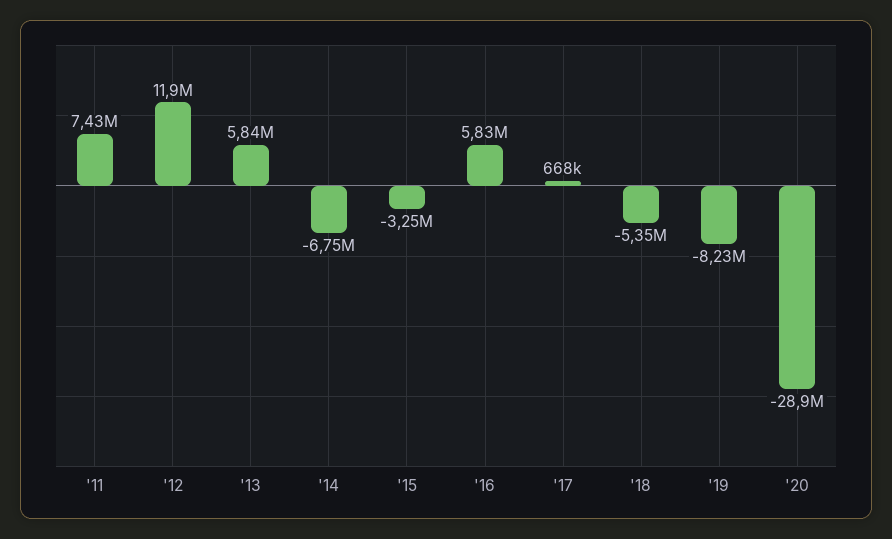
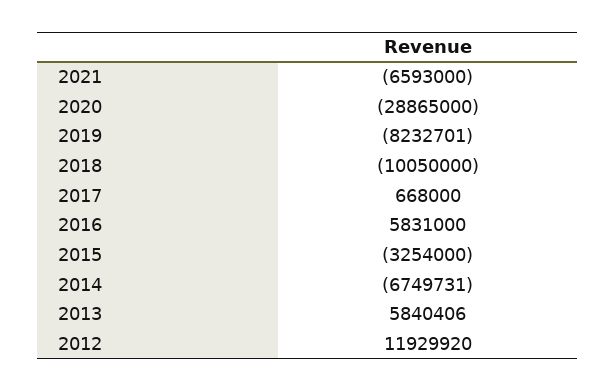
'11: 7430000 -> none
'18: -5350000 -> -10050000
2021: none -> -6593000

